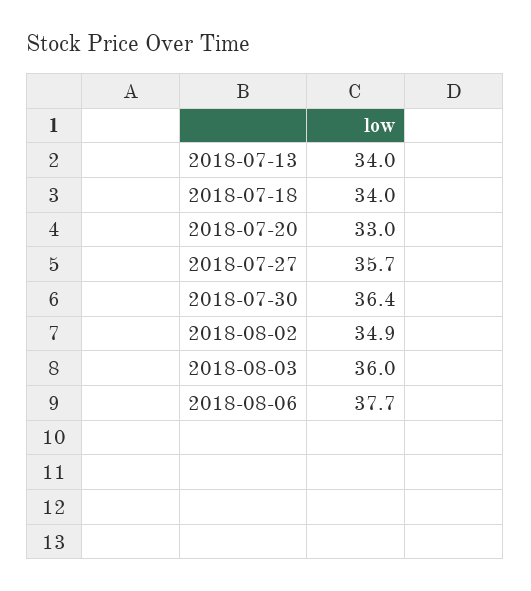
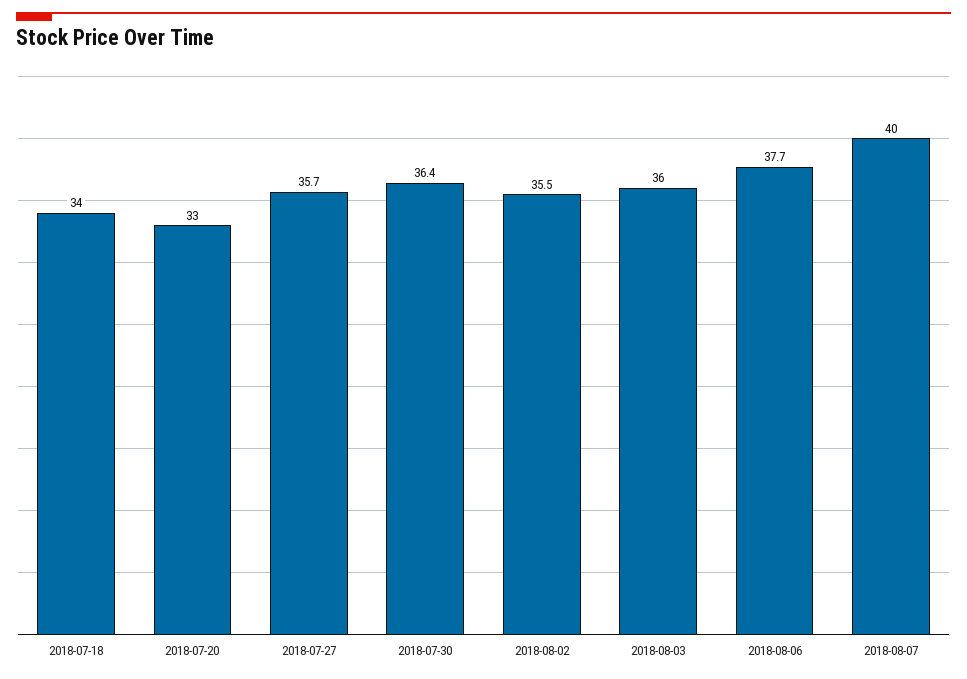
2018-07-13: 34 -> none
2018-08-02: 34.9 -> 35.5
2018-08-07: none -> 40

